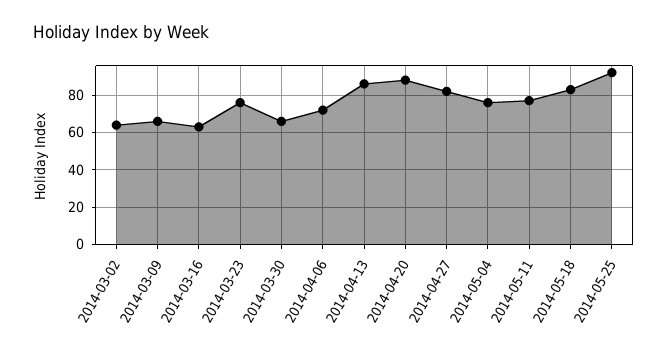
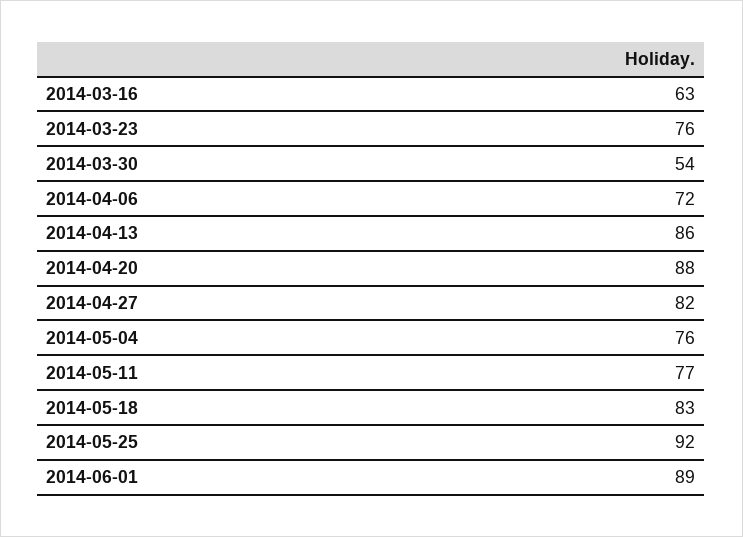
2014-03-02: 65 -> none
2014-03-09: 65 -> none
2014-03-30: 65 -> 54
2014-06-01: none -> 89

